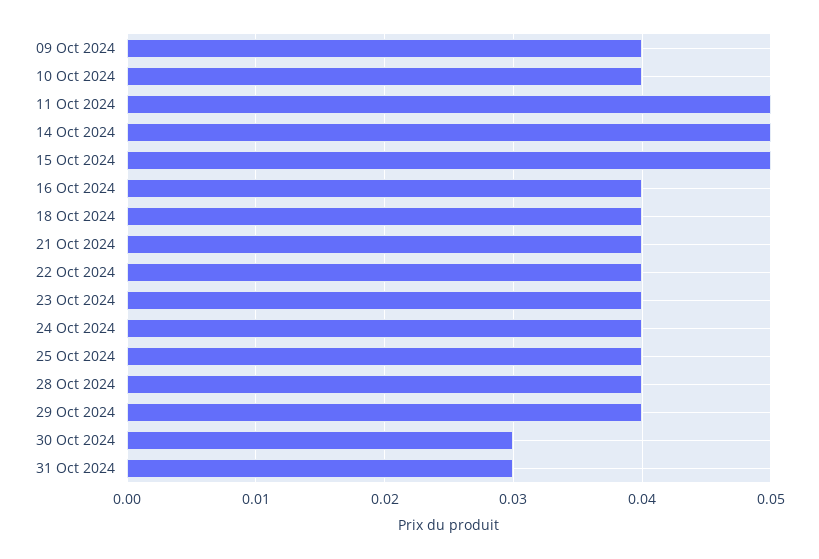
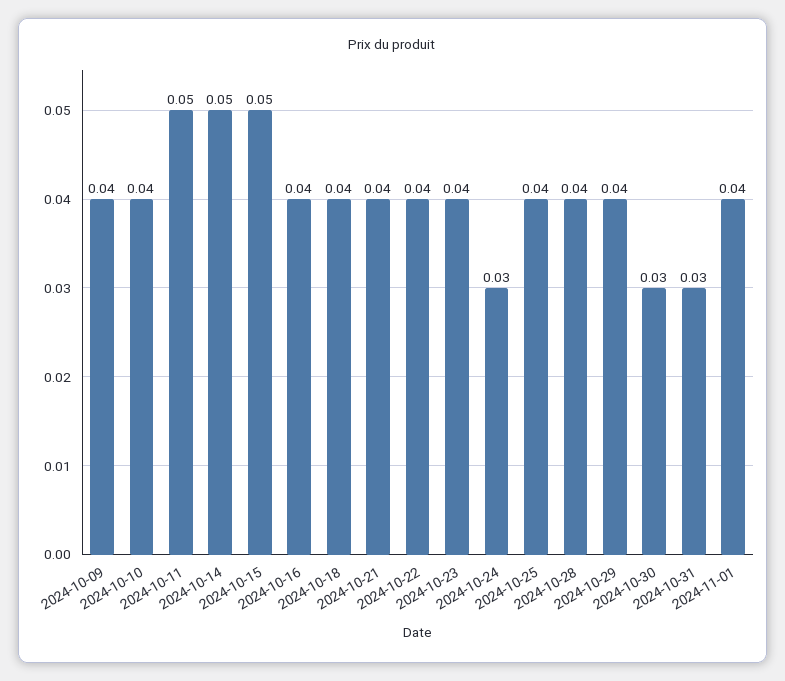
24 Oct 2024: 0.04 -> 0.03
2024-11-01: none -> 0.04

